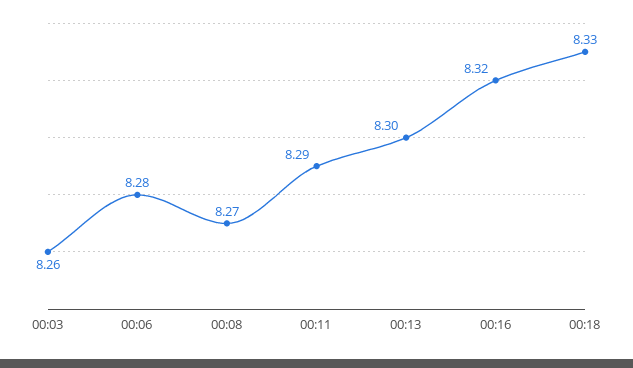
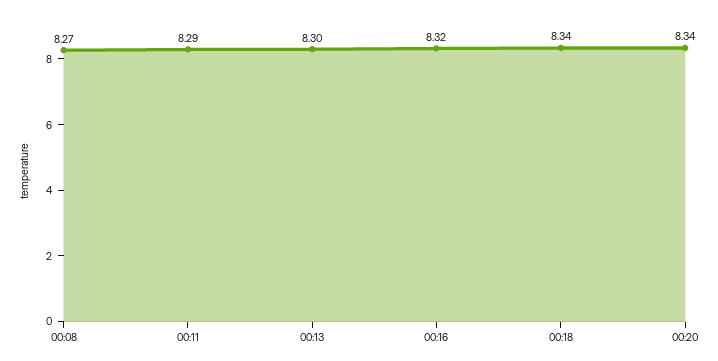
00:03: 8.26 -> none
00:06: 8.28 -> none
00:18: 8.33 -> 8.34
00:20: none -> 8.34

